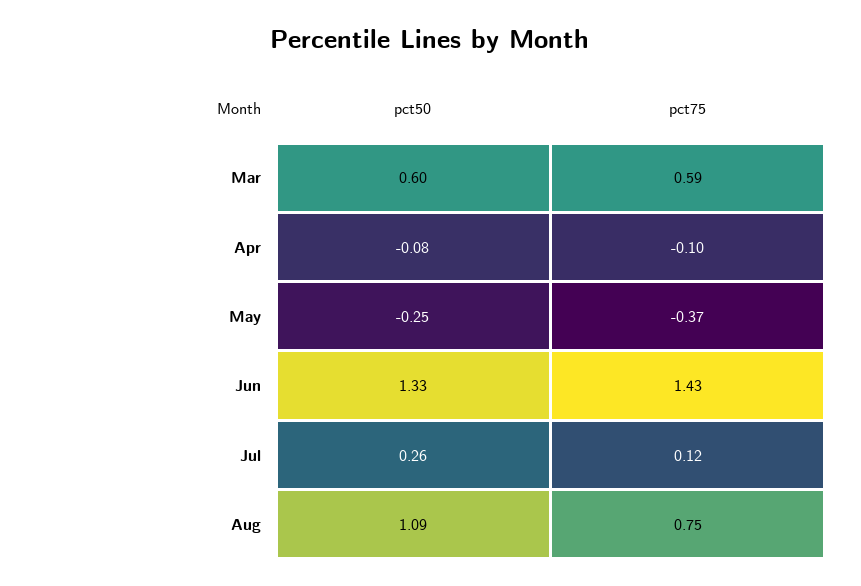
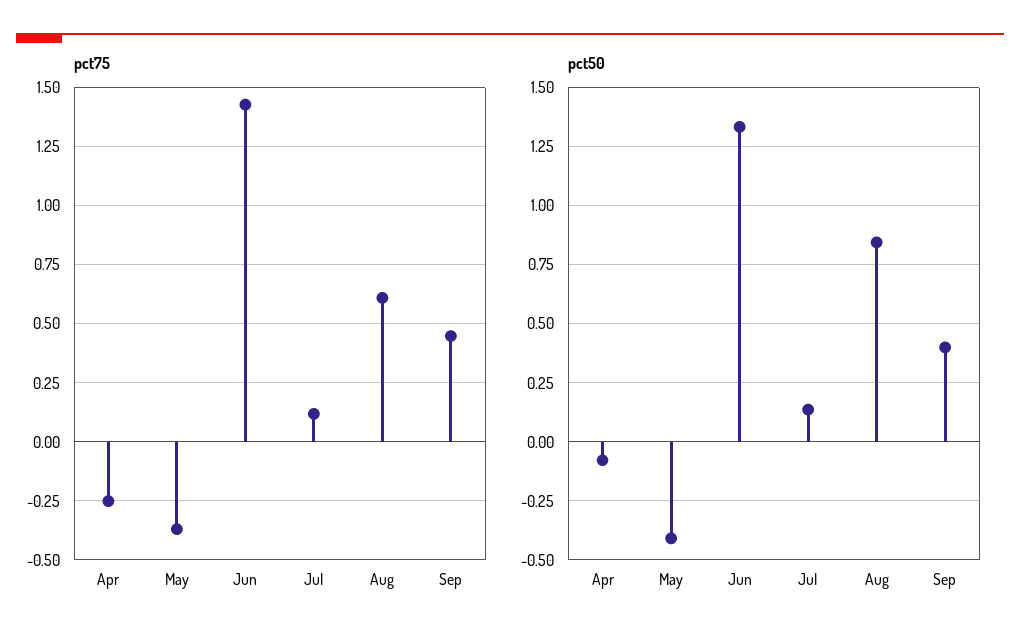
pct50, Mar: 0.6 -> none
pct75, Mar: 0.59 -> none
pct75, Apr: -0.1 -> -0.25
pct50, May: -0.25 -> -0.4
pct50, Jul: 0.26 -> 0.15
pct50, Aug: 1.09 -> 0.85
pct75, Aug: 0.75 -> 0.6
pct75, Sep: none -> 0.45
pct50, Sep: none -> 0.4

